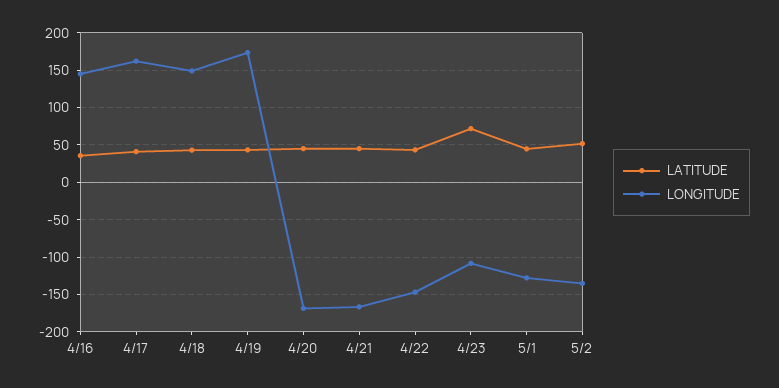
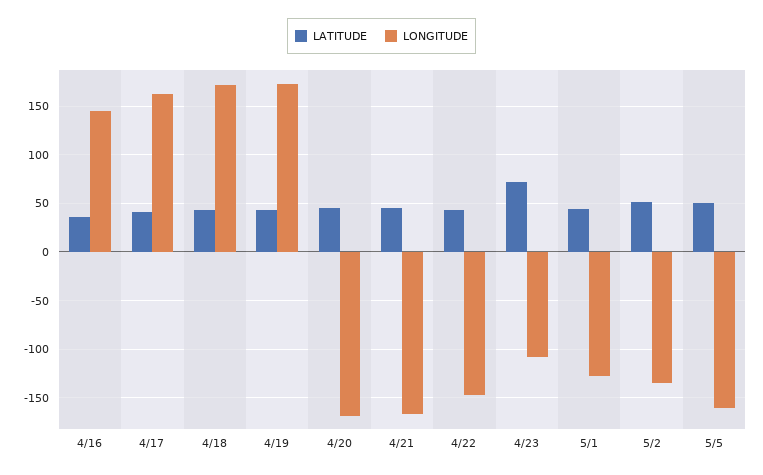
LONGITUDE, 4/18: 150 -> 170
LATITUDE, 5/5: none -> 50
LONGITUDE, 5/5: none -> -160

